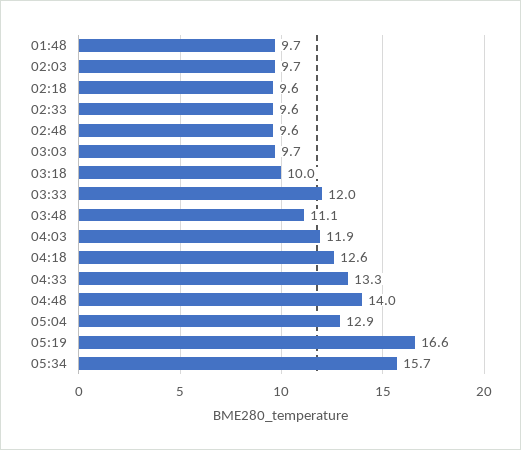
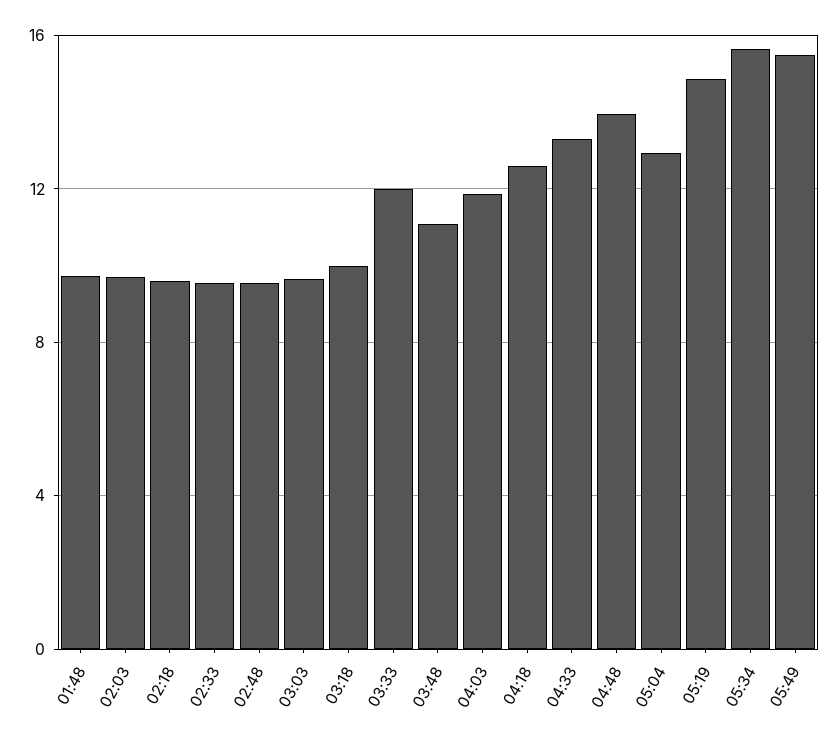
05:19: 16.6 -> 15
05:49: none -> 15.5

